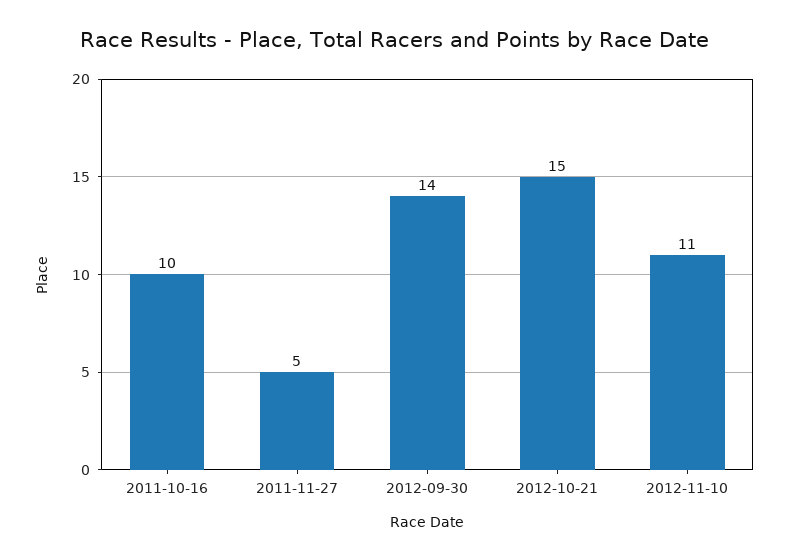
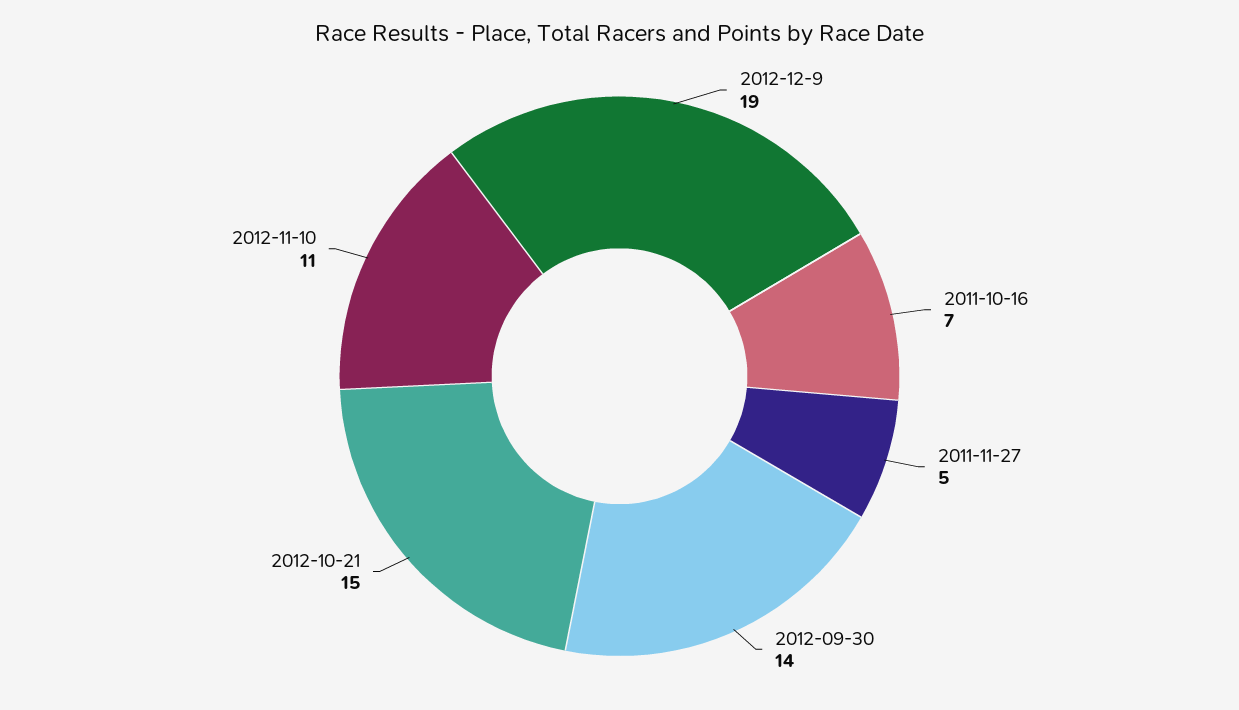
2011-10-16: 10 -> 7
2012-12-9: none -> 19

